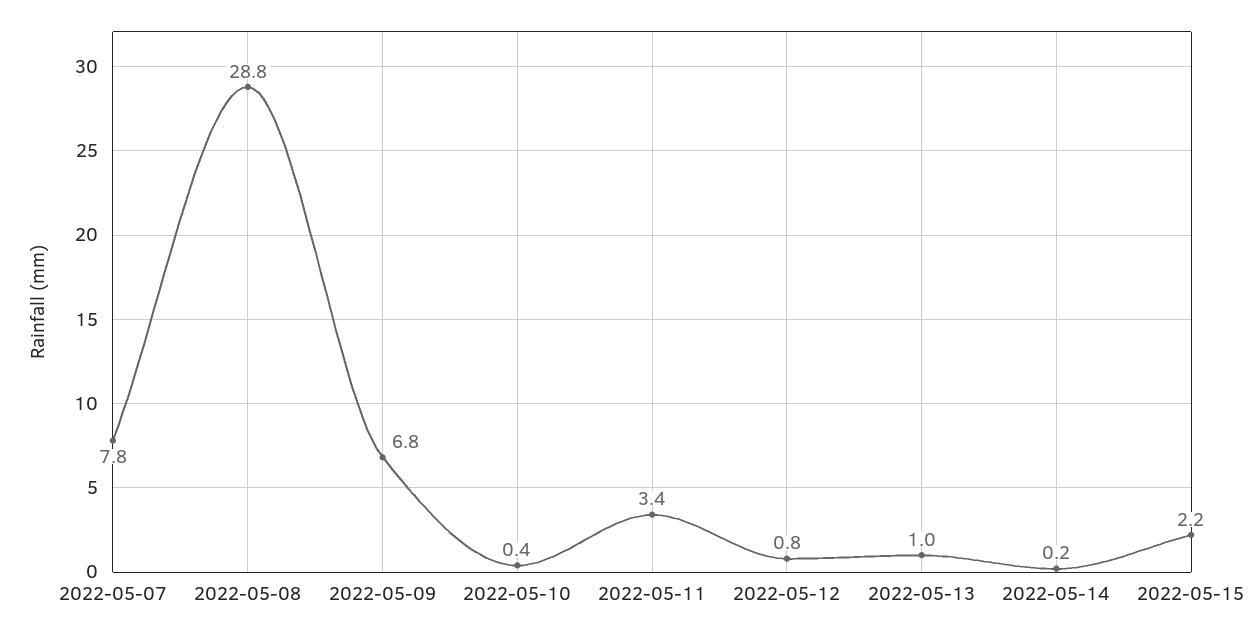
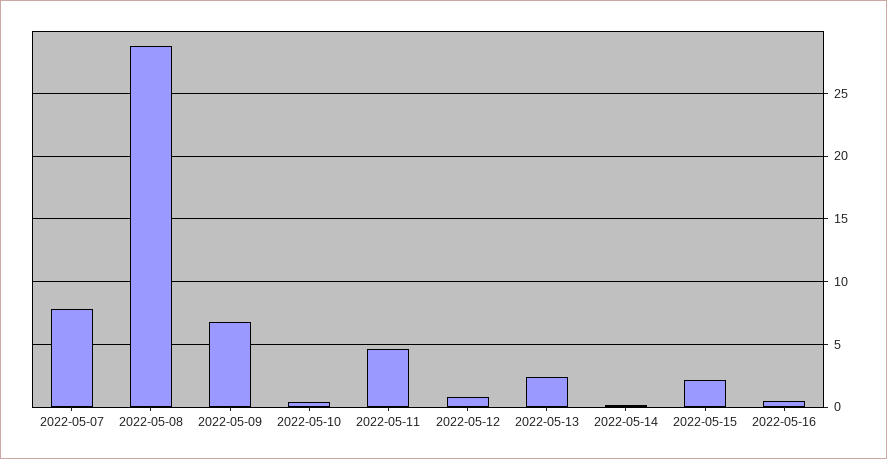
2022-05-11: 3.4 -> 4.5
2022-05-13: 1 -> 2.5
2022-05-16: none -> 0.5

